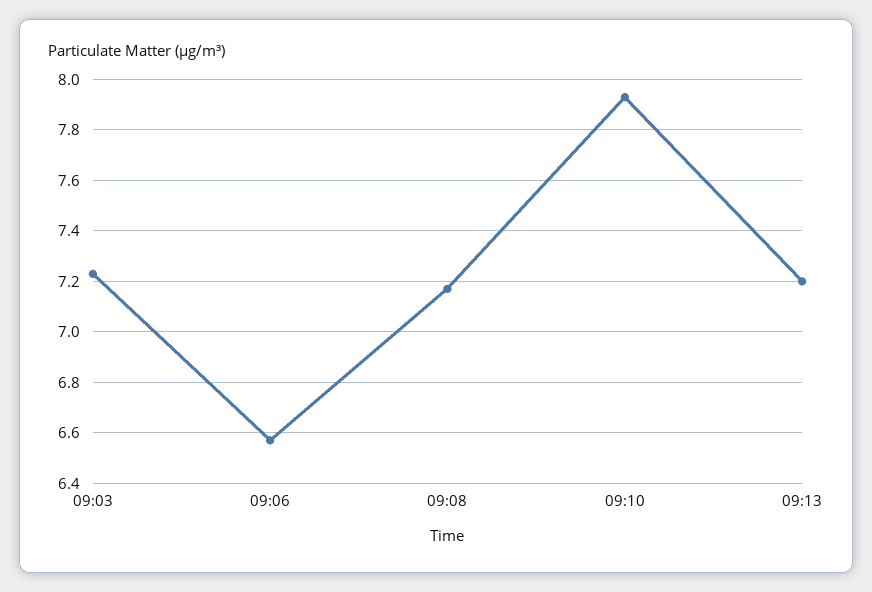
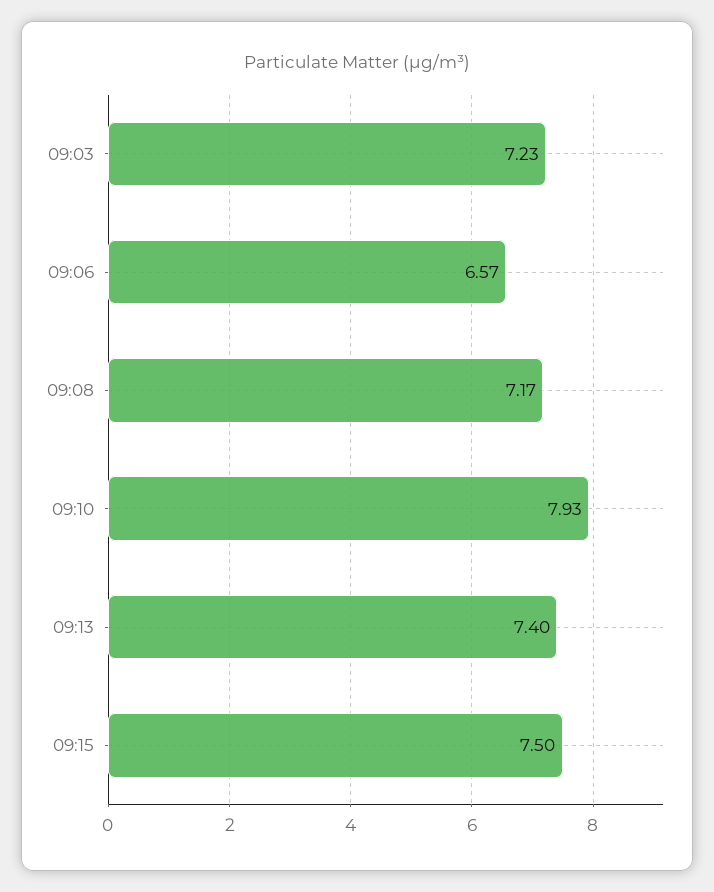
09:13: 7.2 -> 7.4
09:15: none -> 7.5

